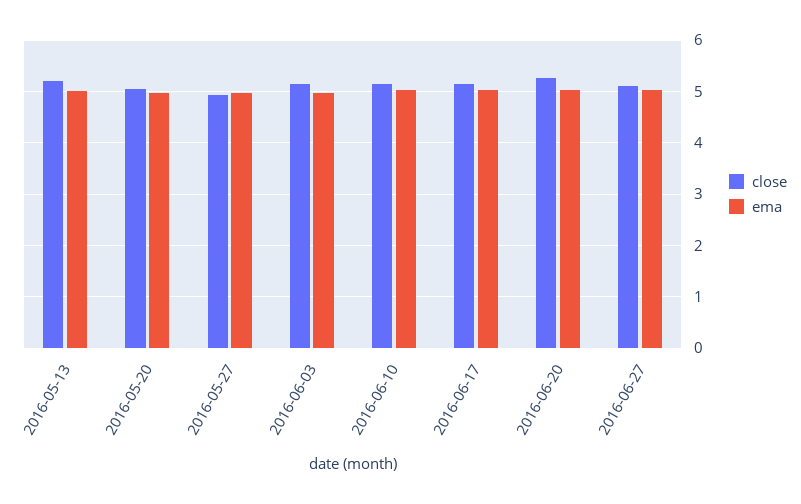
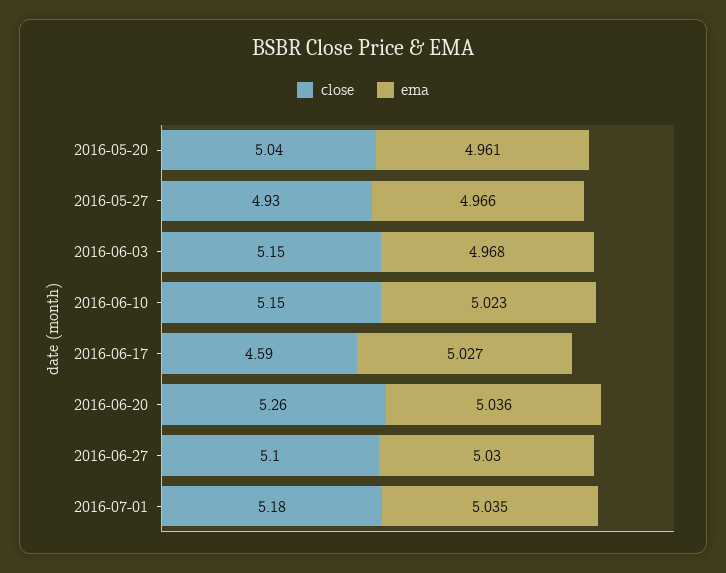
close, 2016-05-13: 5.2 -> none
ema, 2016-05-13: 5 -> none
close, 2016-06-17: 5.2 -> 4.59
close, 2016-07-01: none -> 5.18
ema, 2016-07-01: none -> 5.035

